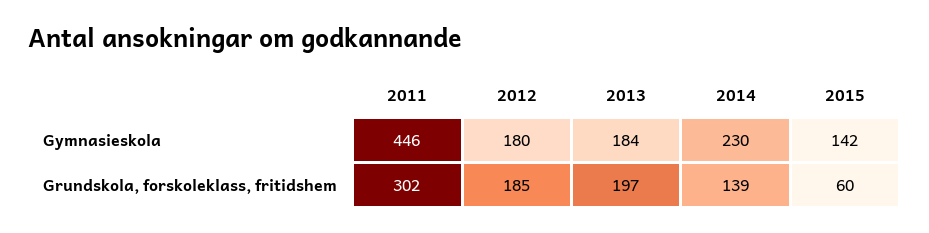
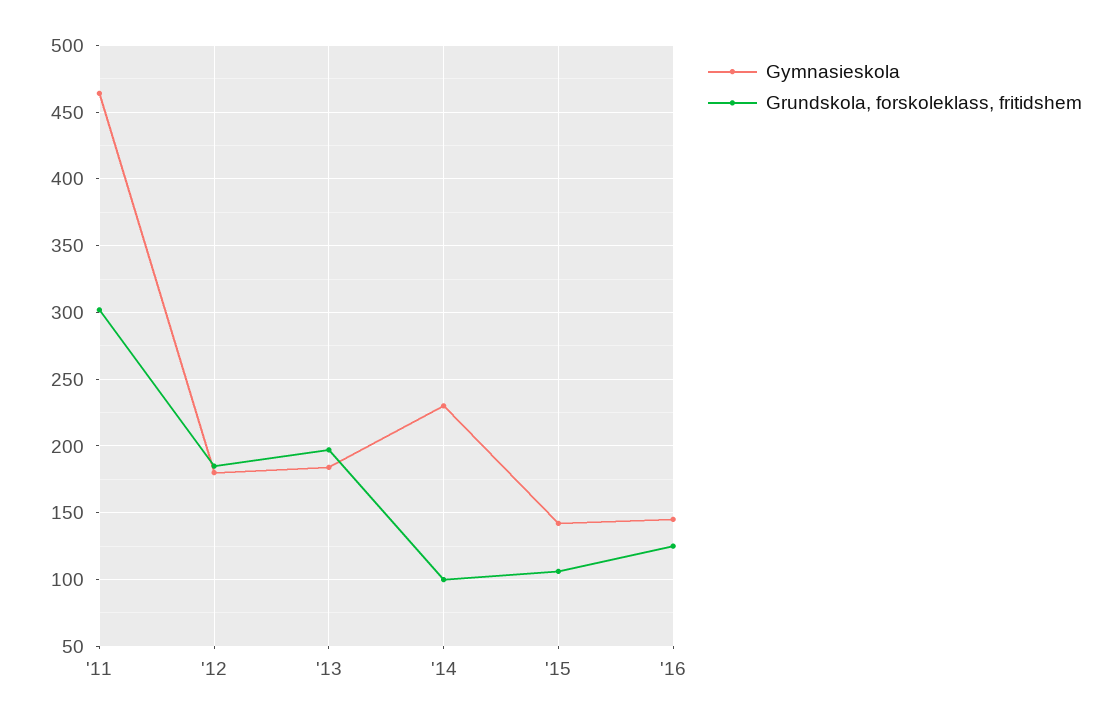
Gymnasieskola, 2011: 446 -> 465
Grundskola, forskoleklass, fritidshem, 2014: 139 -> 100
Grundskola, forskoleklass, fritidshem, 2015: 60 -> 105
Gymnasieskola, '16: none -> 145
Grundskola, forskoleklass, fritidshem, '16: none -> 125

